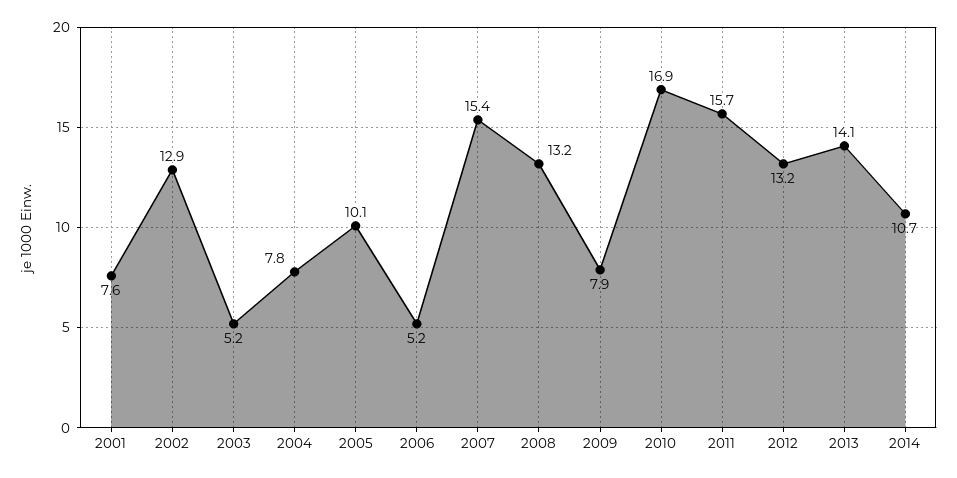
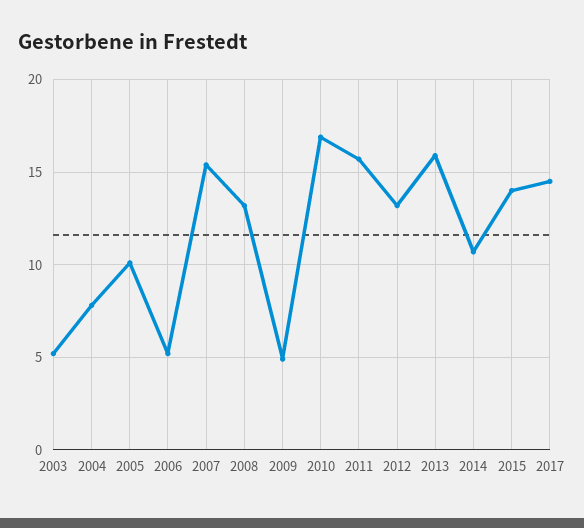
2001: 7.6 -> none
2002: 12.9 -> none
2009: 7.9 -> 5
2013: 14.1 -> 16
2015: none -> 14
2017: none -> 14.5

